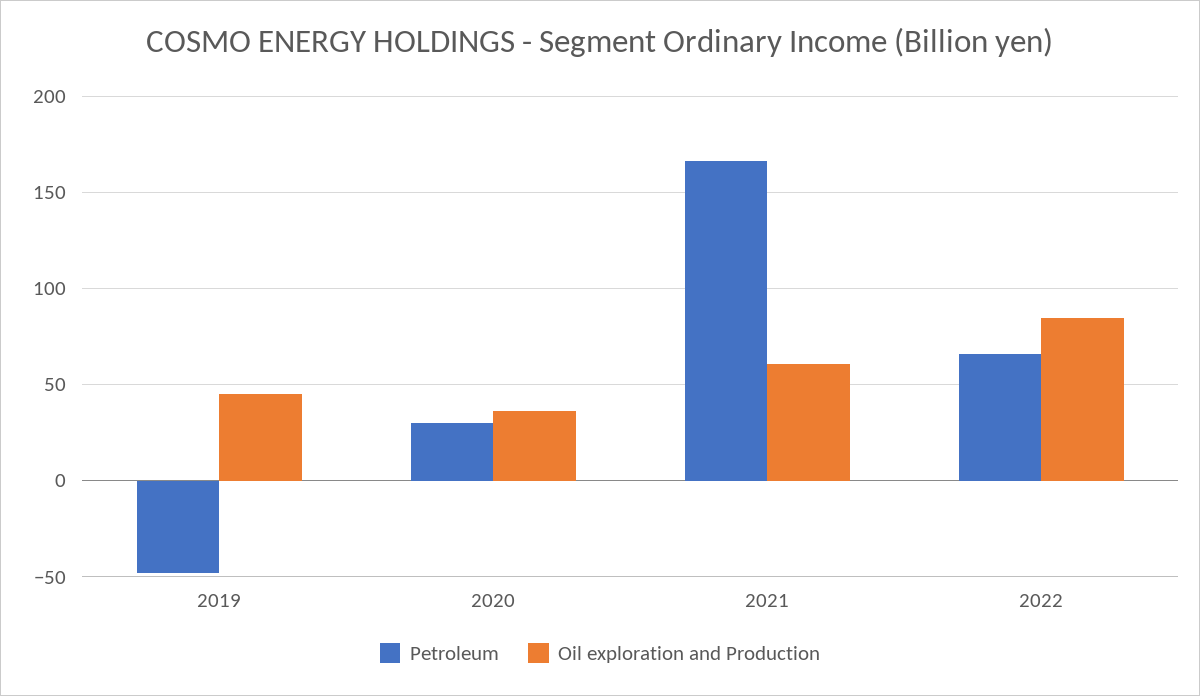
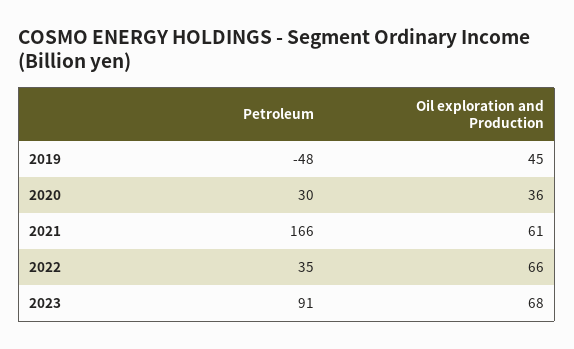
Petroleum, 2022: 65 -> 35
Oil exploration and Production, 2022: 85 -> 66
Petroleum, 2023: none -> 91
Oil exploration and Production, 2023: none -> 68

